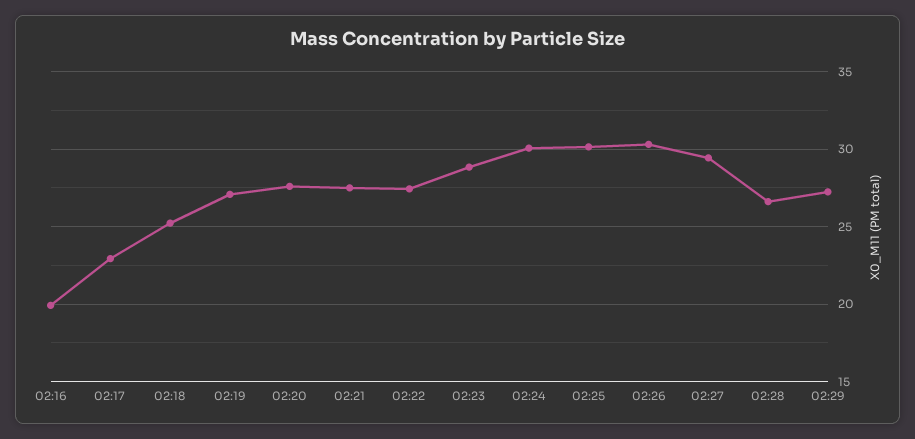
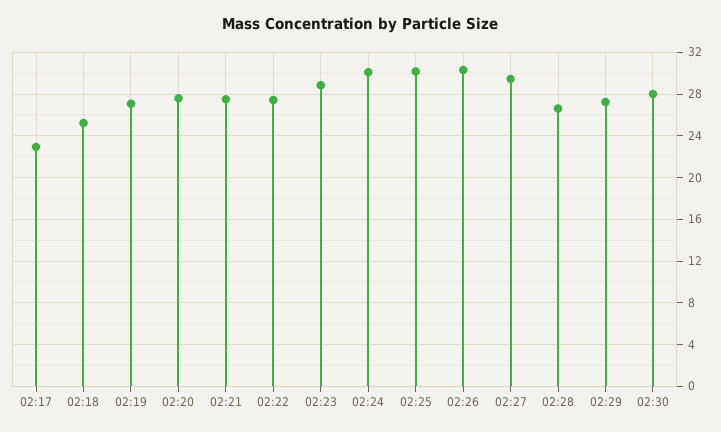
02:16: 20 -> none
02:30: none -> 28

